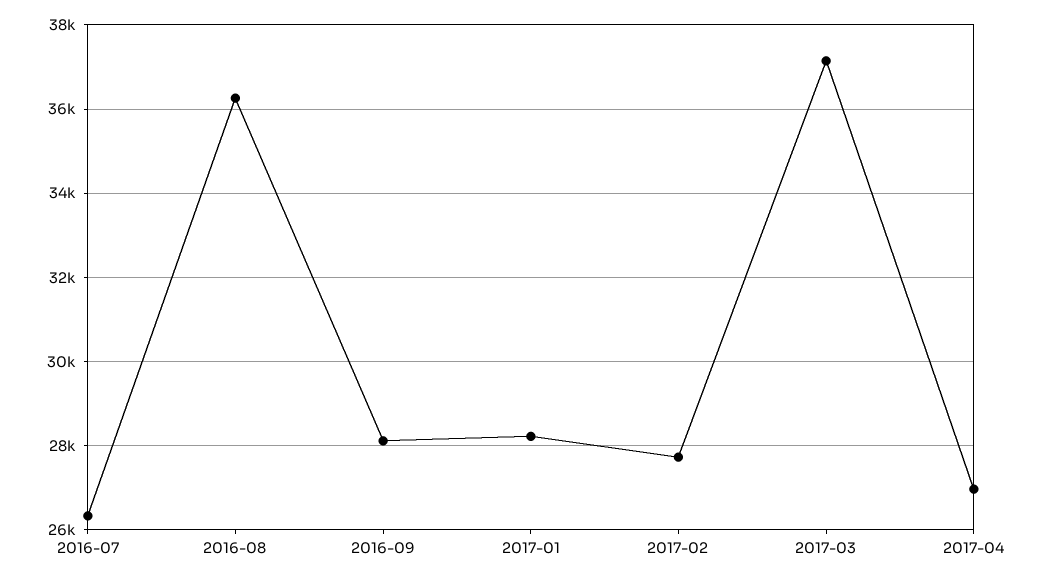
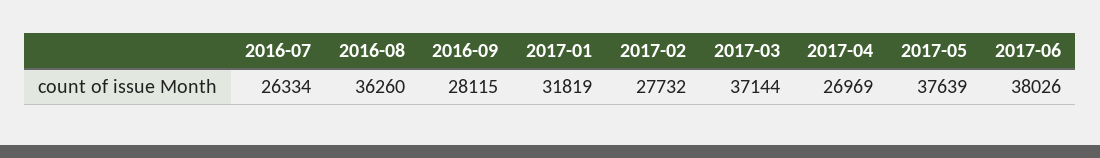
2017-01: 28200 -> 31819
2017-05: none -> 37639
2017-06: none -> 38026

